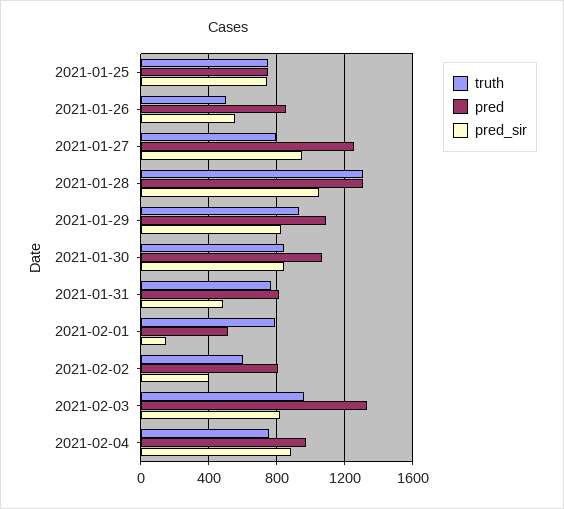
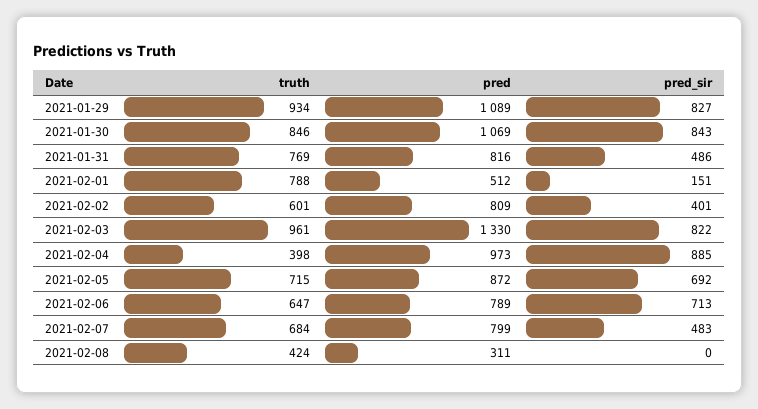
truth, 2021-01-25: 750 -> none
pred, 2021-01-25: 750 -> none
pred_sir, 2021-01-25: 750 -> none
truth, 2021-01-26: 500 -> none
pred, 2021-01-26: 850 -> none
pred_sir, 2021-01-26: 550 -> none
truth, 2021-01-27: 800 -> none
pred, 2021-01-27: 1250 -> none
pred_sir, 2021-01-27: 950 -> none
truth, 2021-01-28: 1300 -> none
pred, 2021-01-28: 1300 -> none
pred_sir, 2021-01-28: 1050 -> none
truth, 2021-02-04: 750 -> 398
truth, 2021-02-05: none -> 715
pred, 2021-02-05: none -> 872
pred_sir, 2021-02-05: none -> 692
truth, 2021-02-06: none -> 647
pred, 2021-02-06: none -> 789
pred_sir, 2021-02-06: none -> 713
truth, 2021-02-07: none -> 684
pred, 2021-02-07: none -> 799
pred_sir, 2021-02-07: none -> 483
truth, 2021-02-08: none -> 424
pred, 2021-02-08: none -> 311
pred_sir, 2021-02-08: none -> 0

